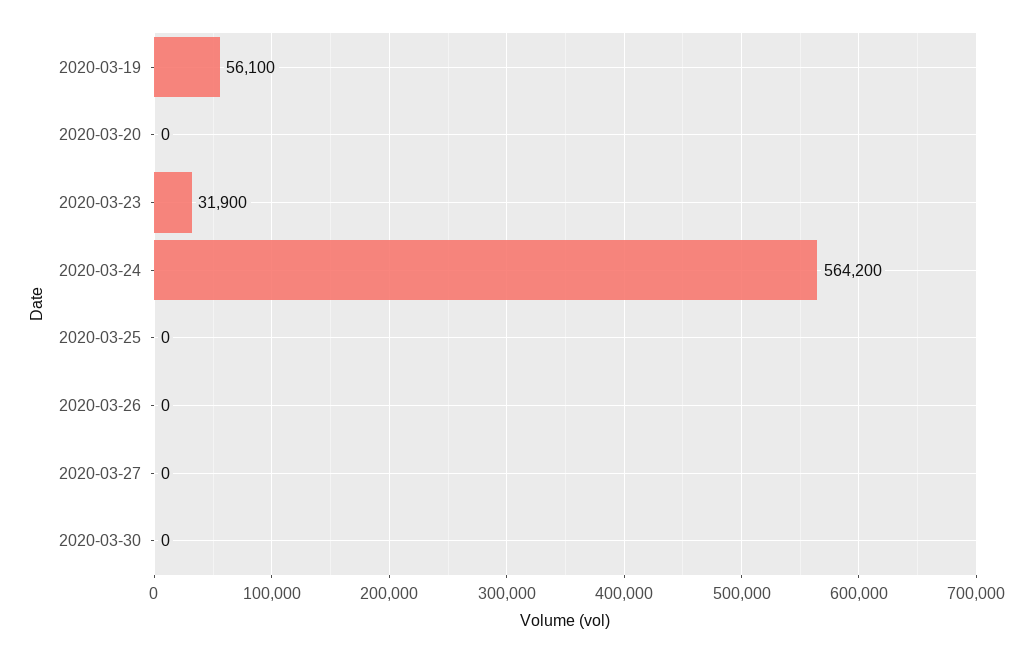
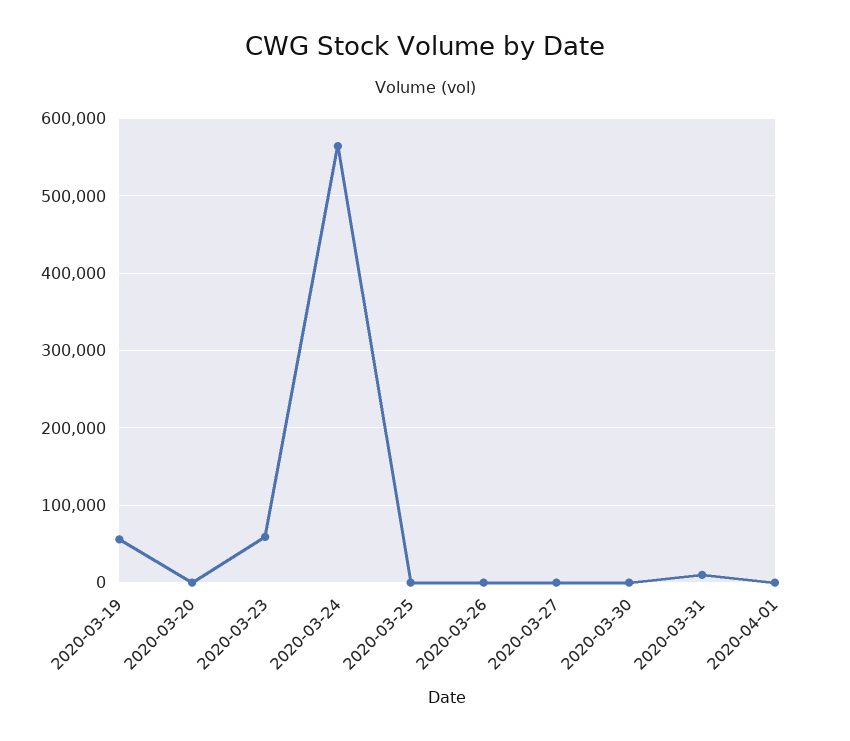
2020-03-23: 31900 -> 60000
2020-03-31: none -> 10000
2020-04-01: none -> 0

